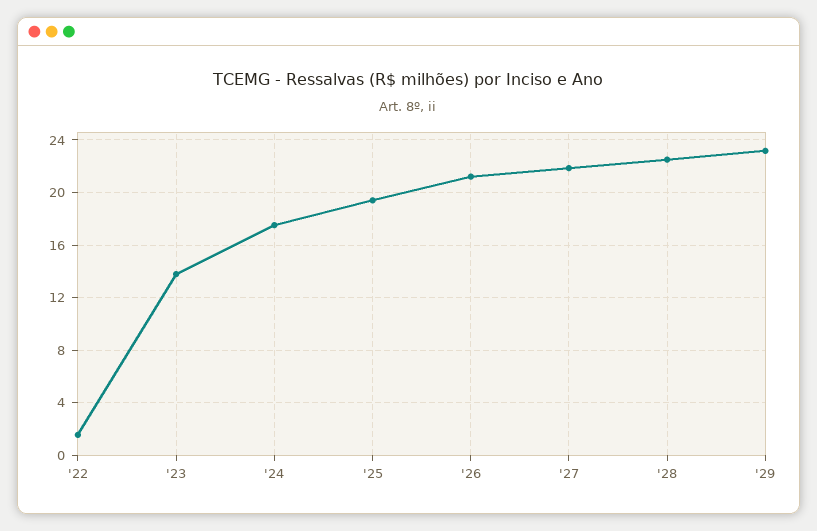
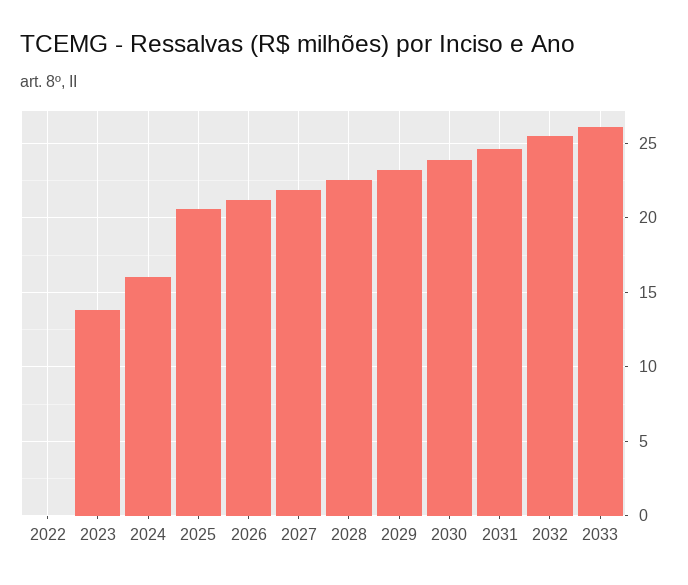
'22: 1.5 -> 0
'24: 17.5 -> 16
'25: 19.5 -> 20.5
2030: none -> 24
2031: none -> 24.5
2032: none -> 25.5
2033: none -> 26

